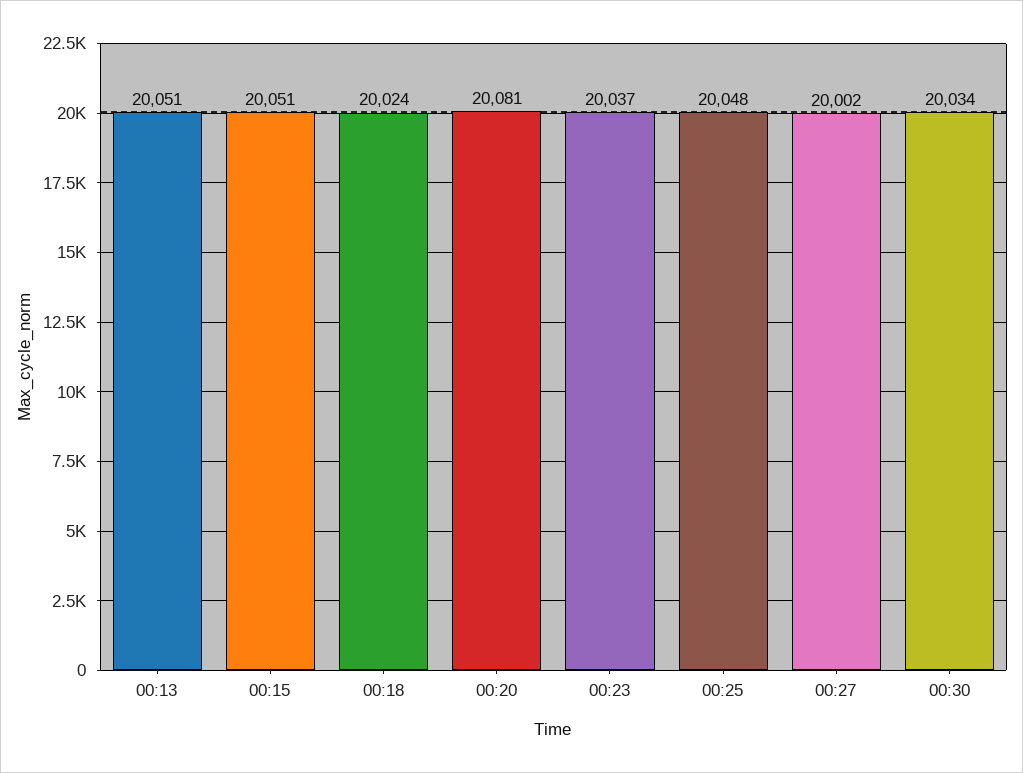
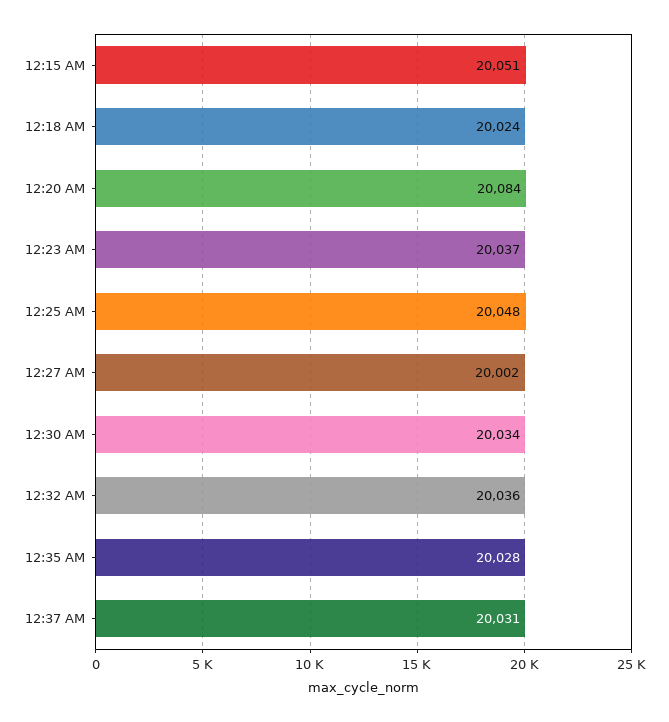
00:13: 20051 -> none
00:20: 20081 -> 20084
12:32 AM: none -> 20036
12:35 AM: none -> 20028
12:37 AM: none -> 20031

